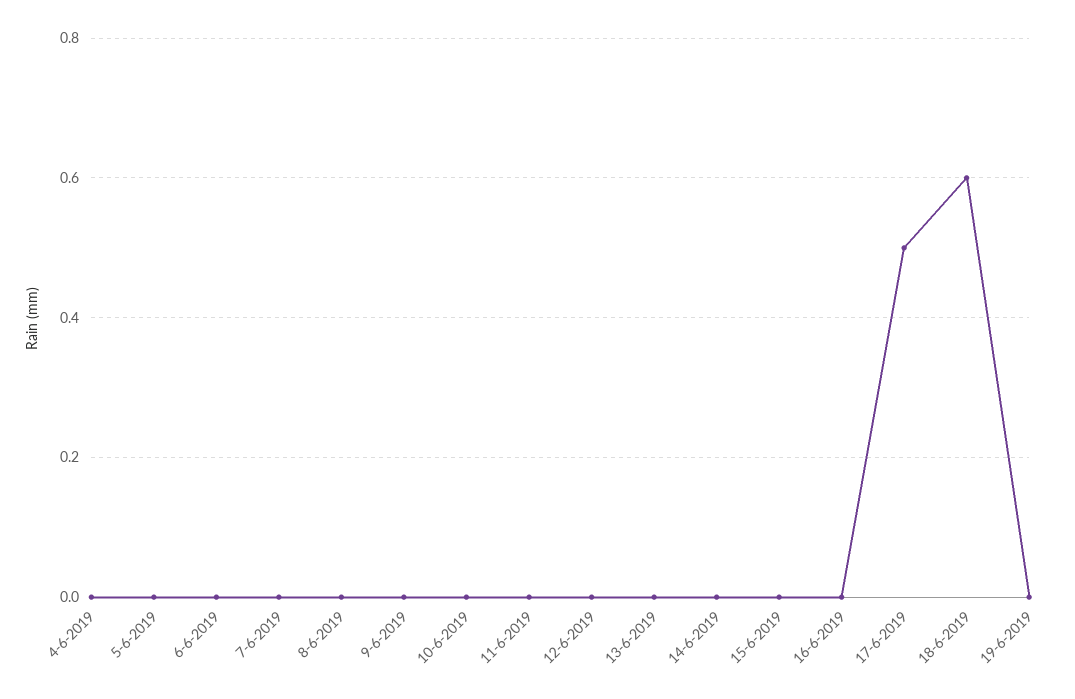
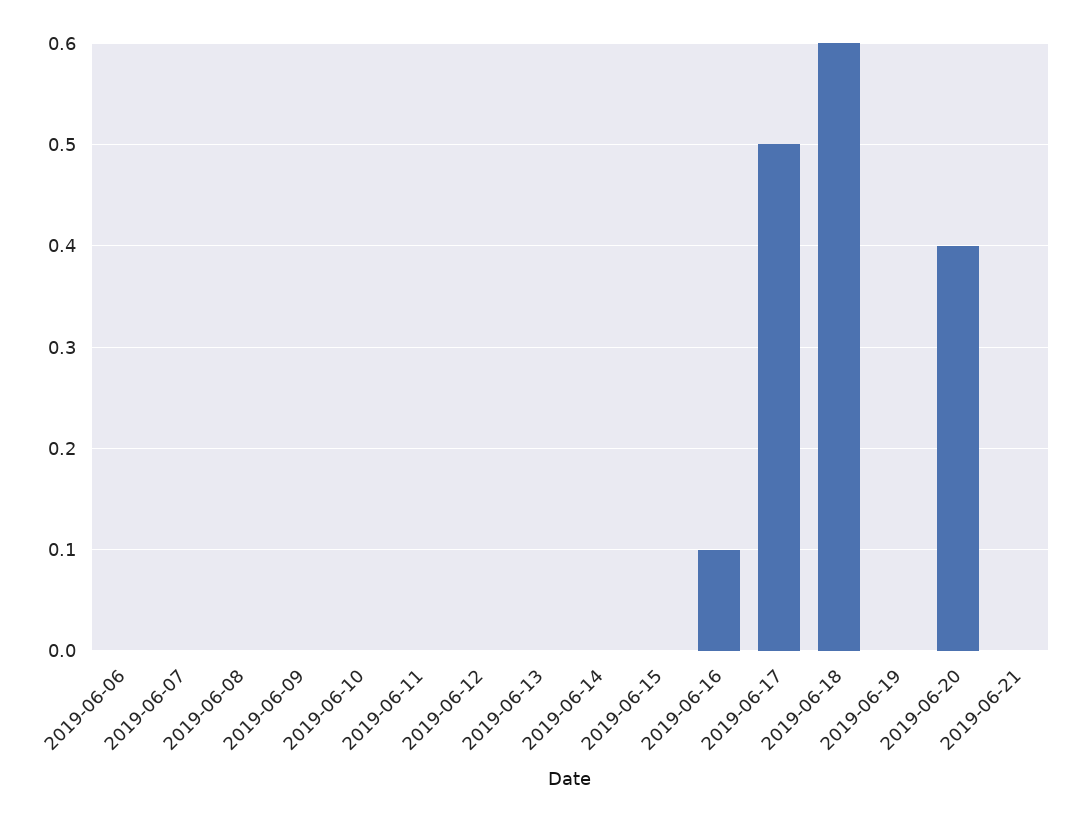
4-6-2019: 0 -> none
5-6-2019: 0 -> none
16-6-2019: 0 -> 0.1
2019-06-20: none -> 0.4
2019-06-21: none -> 0

